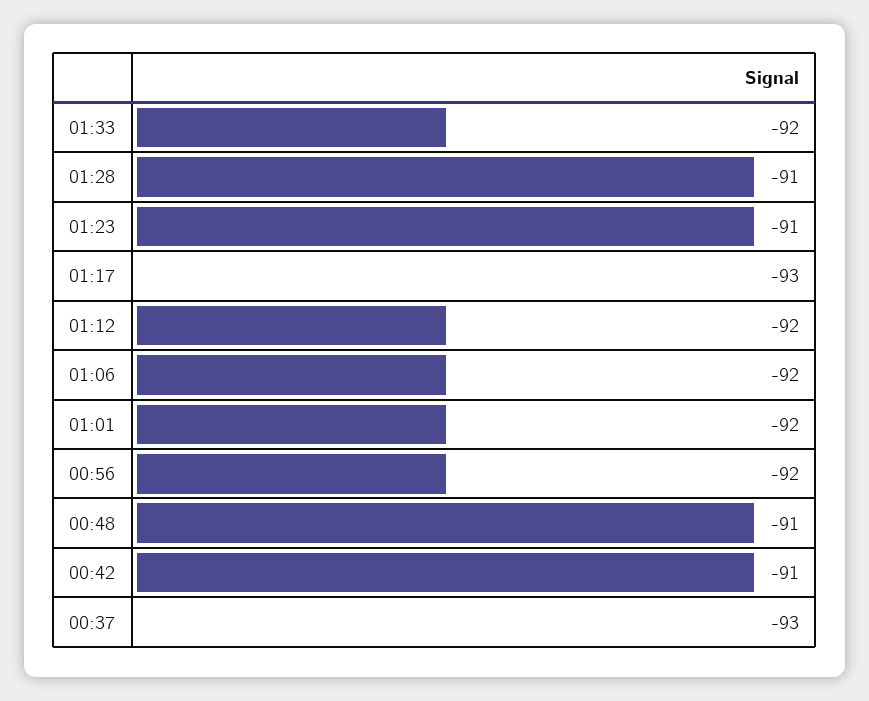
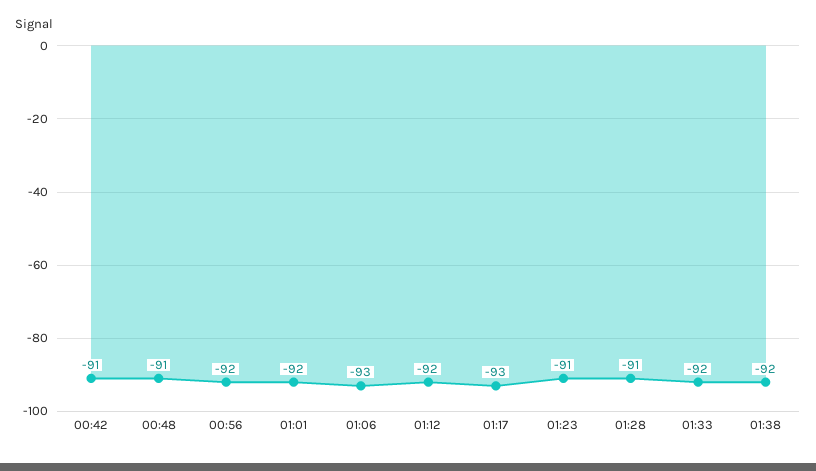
01:06: -92 -> -93
00:37: -93 -> none
01:38: none -> -92

